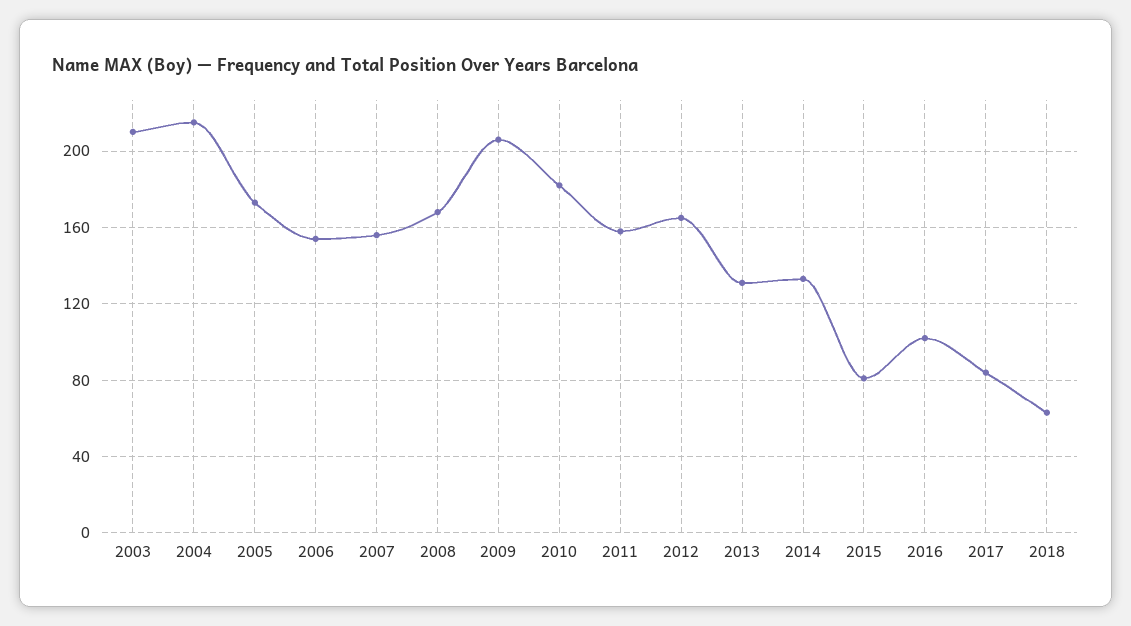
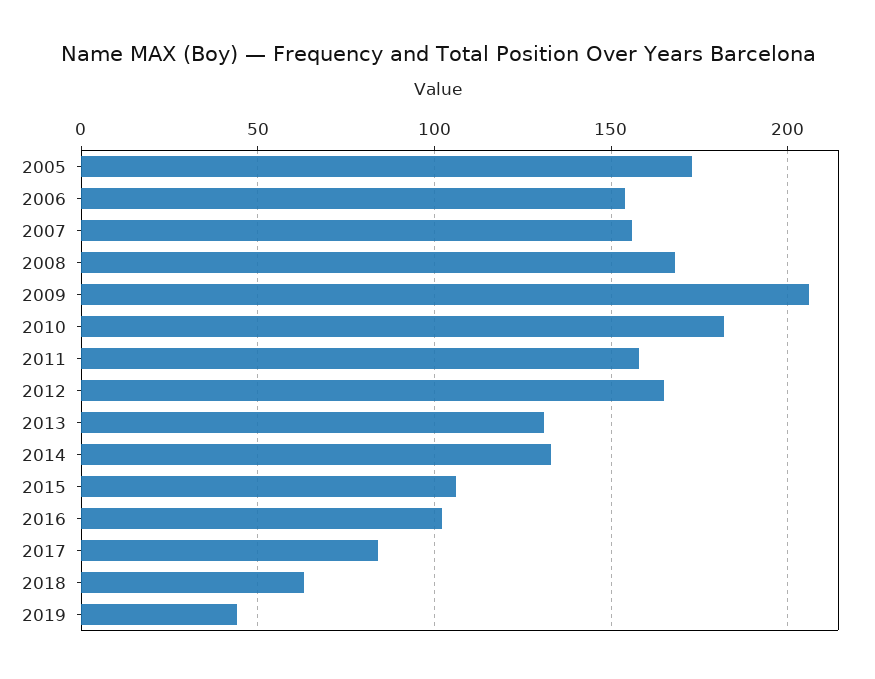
2003: 210 -> none
2004: 215 -> none
2015: 80 -> 105
2019: none -> 45

